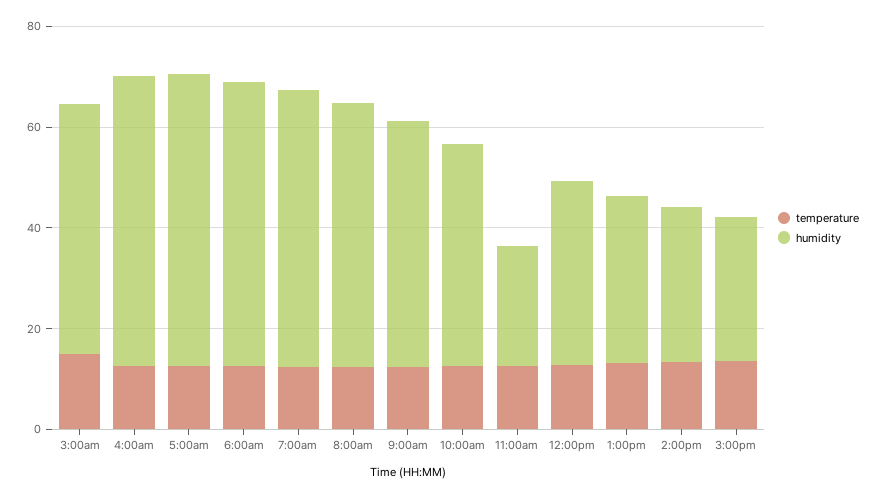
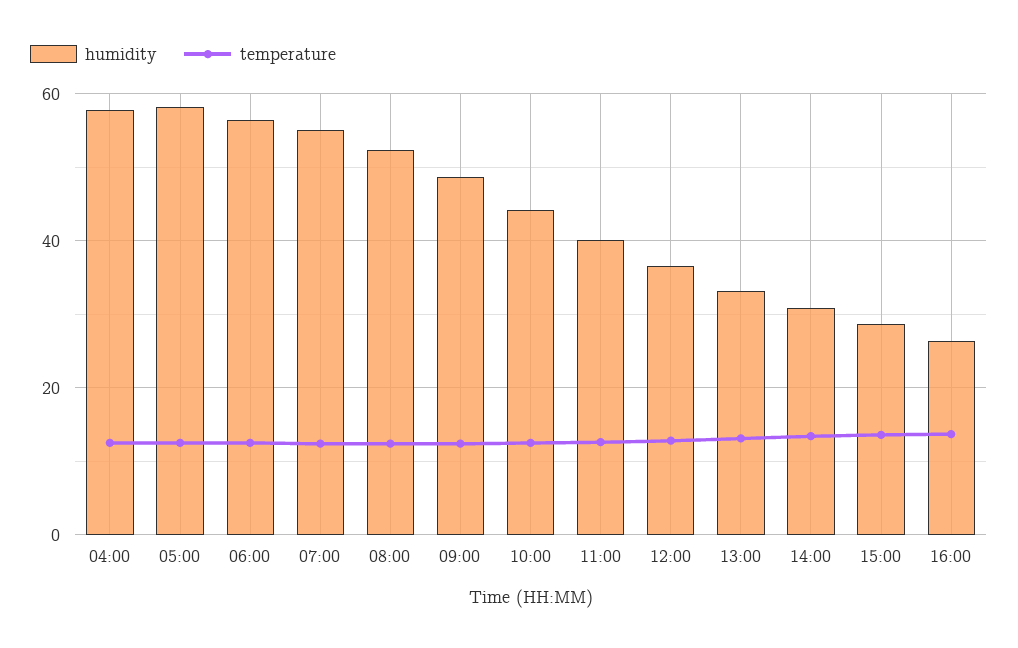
temperature, 3:00am: 15 -> none
humidity, 3:00am: 50 -> none
humidity, 11:00am: 25 -> 40
humidity, 16:00: none -> 26
temperature, 16:00: none -> 14

